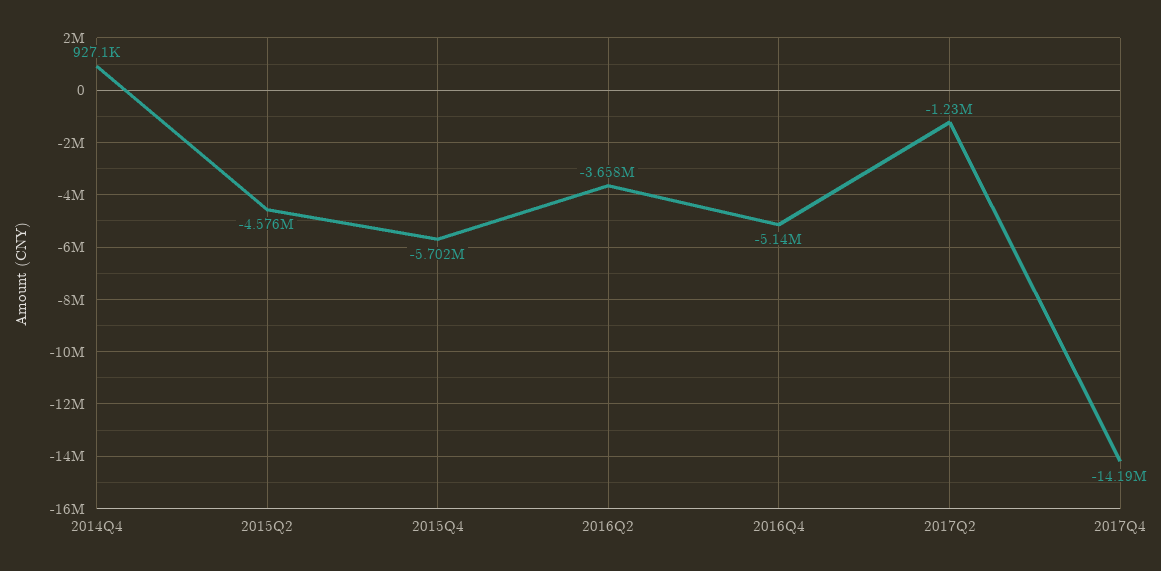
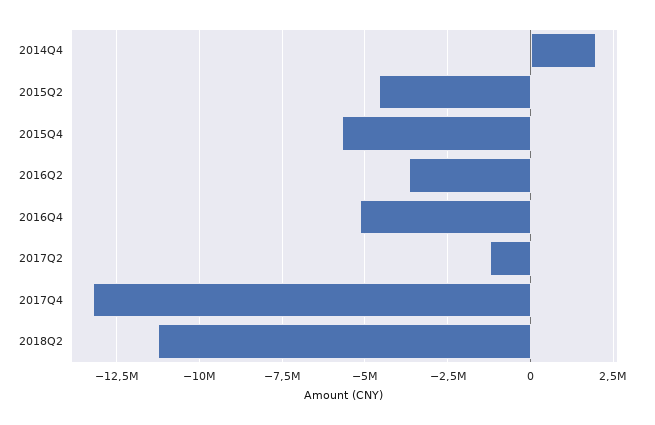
2014Q4: 927100 -> 2000000
2017Q4: -14190000 -> -13250000
2018Q2: none -> -11250000

